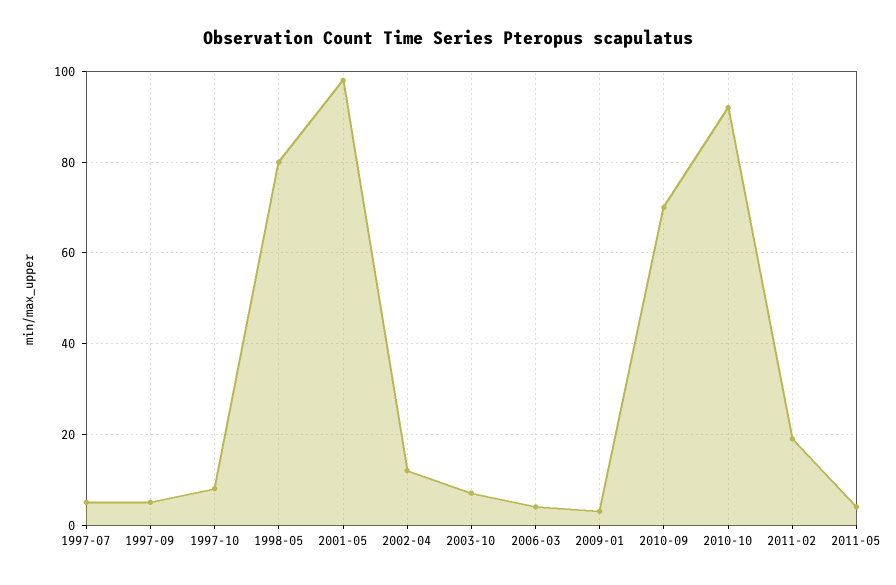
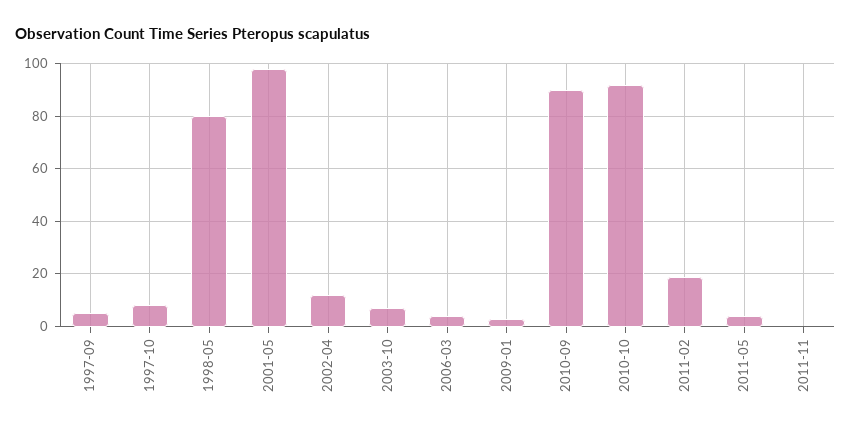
1997-07: 5 -> none
2010-09: 70 -> 90
2011-11: none -> 0

